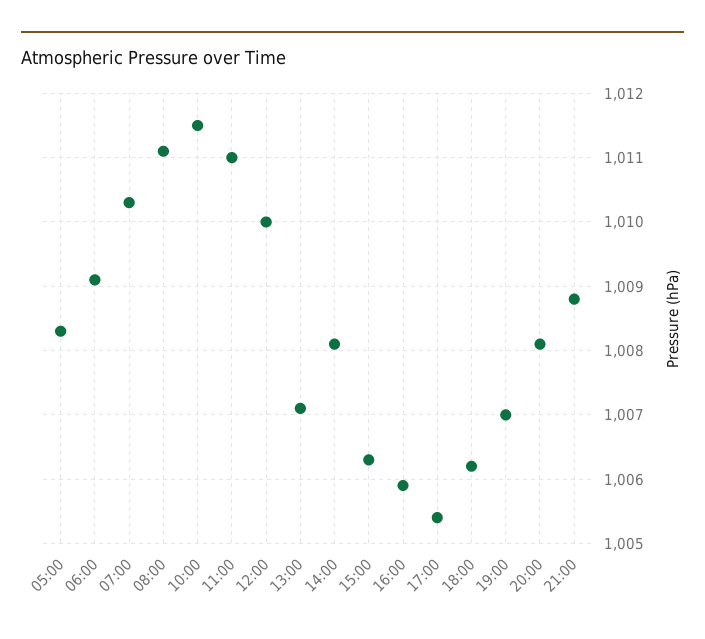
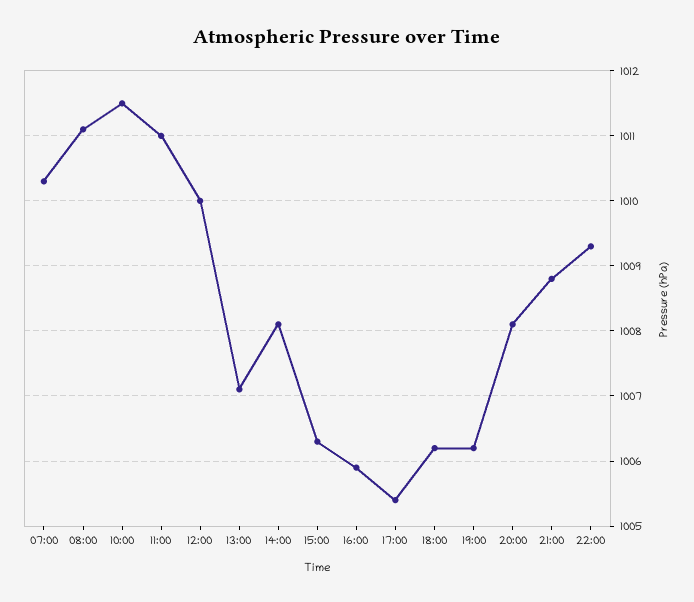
05:00: 1008.3 -> none
06:00: 1009.1 -> none
19:00: 1007 -> 1006.2
22:00: none -> 1009.3

